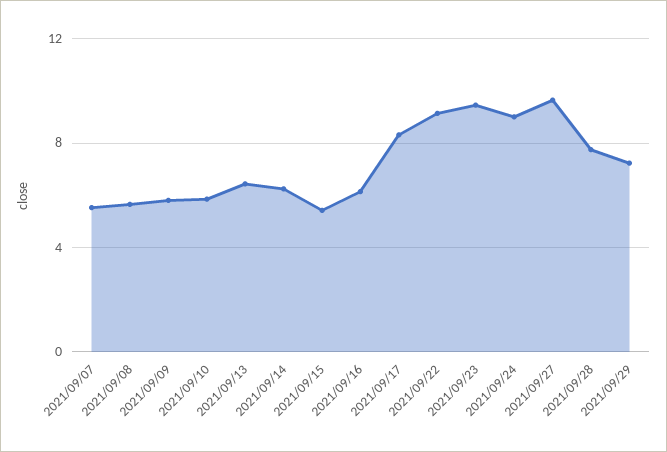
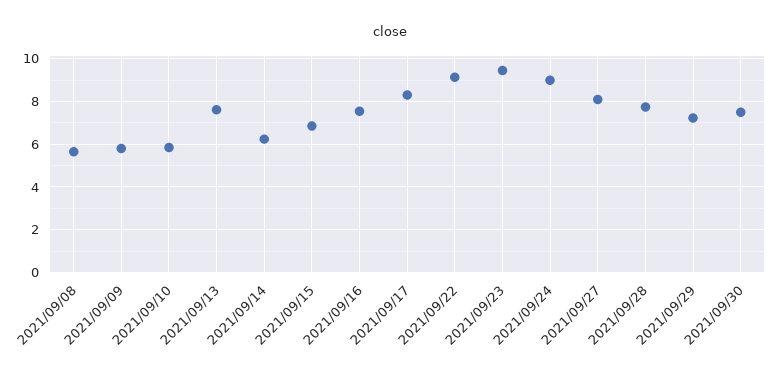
2021/09/07: 5.5 -> none
2021/09/13: 6.5 -> 7.5
2021/09/15: 5.5 -> 7
2021/09/16: 6 -> 7.5
2021/09/27: 9.5 -> 8
2021/09/30: none -> 7.5

